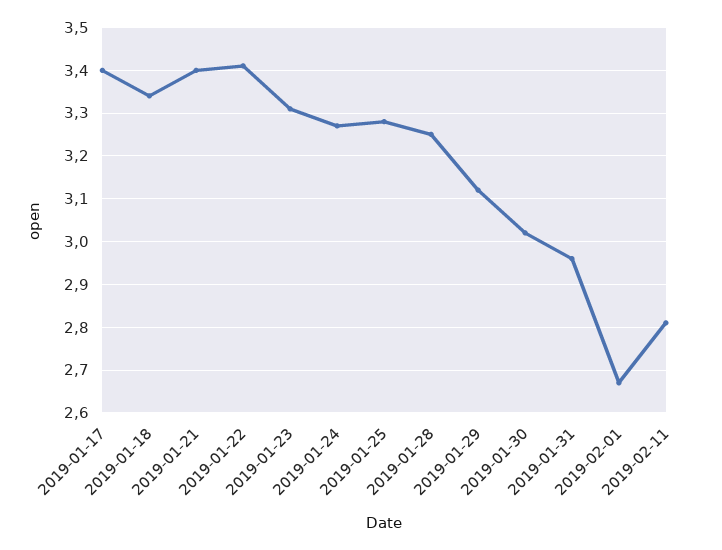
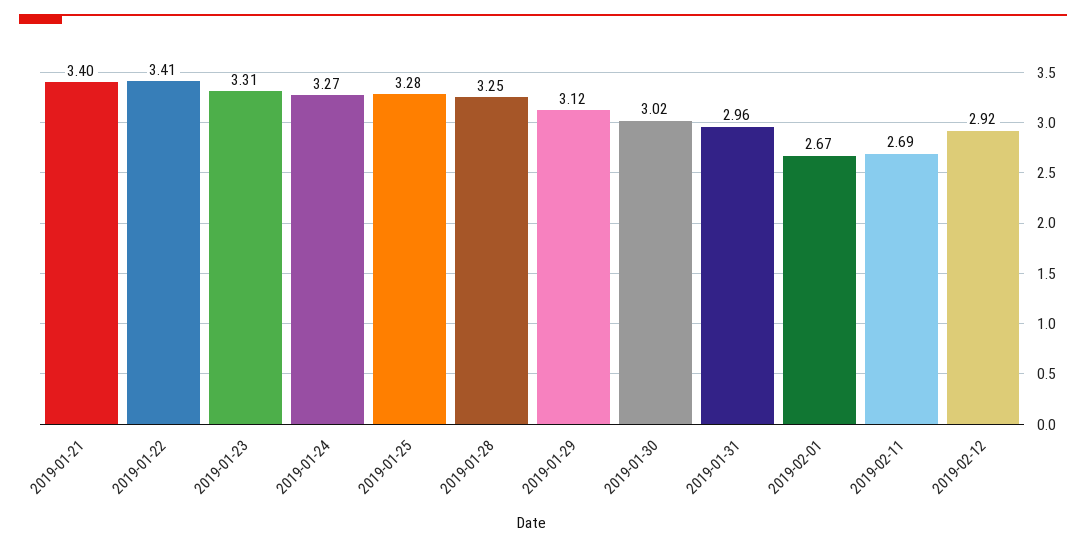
2019-01-17: 3.4 -> none
2019-01-18: 3.35 -> none
2019-02-11: 2.8 -> 2.69
2019-02-12: none -> 2.92

